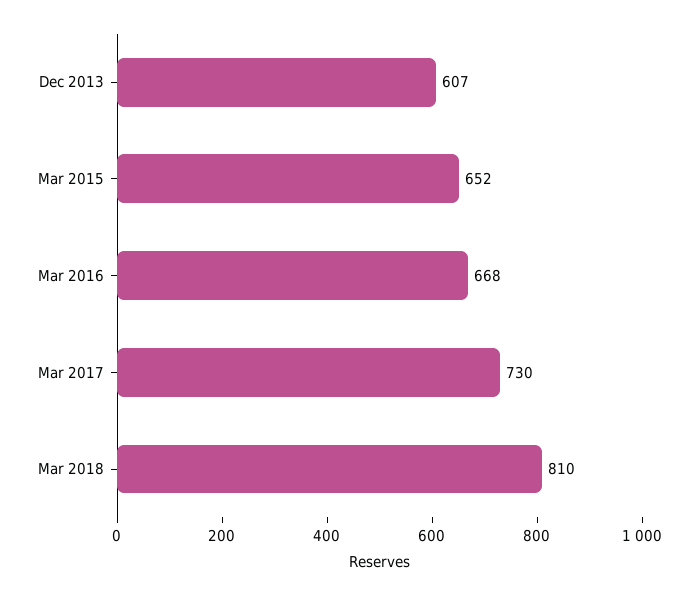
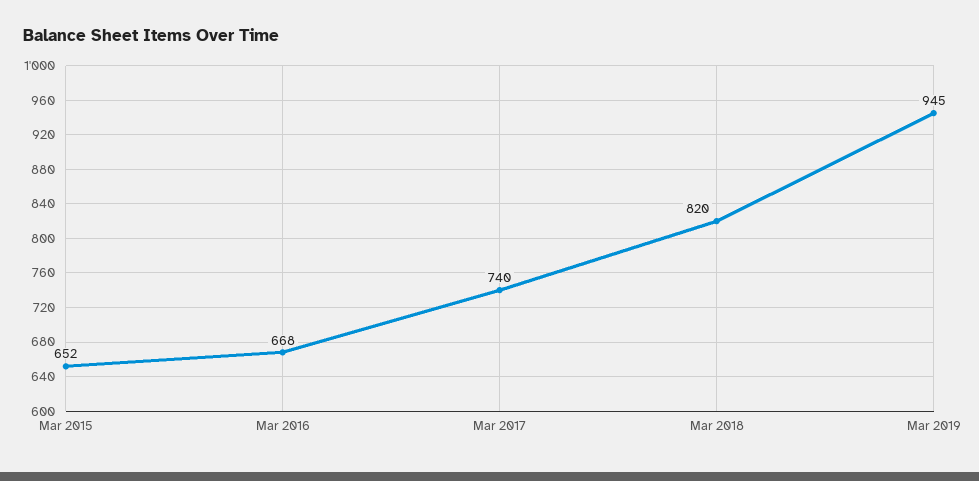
Dec 2013: 607 -> none
Mar 2017: 730 -> 740
Mar 2018: 810 -> 820
Mar 2019: none -> 945

